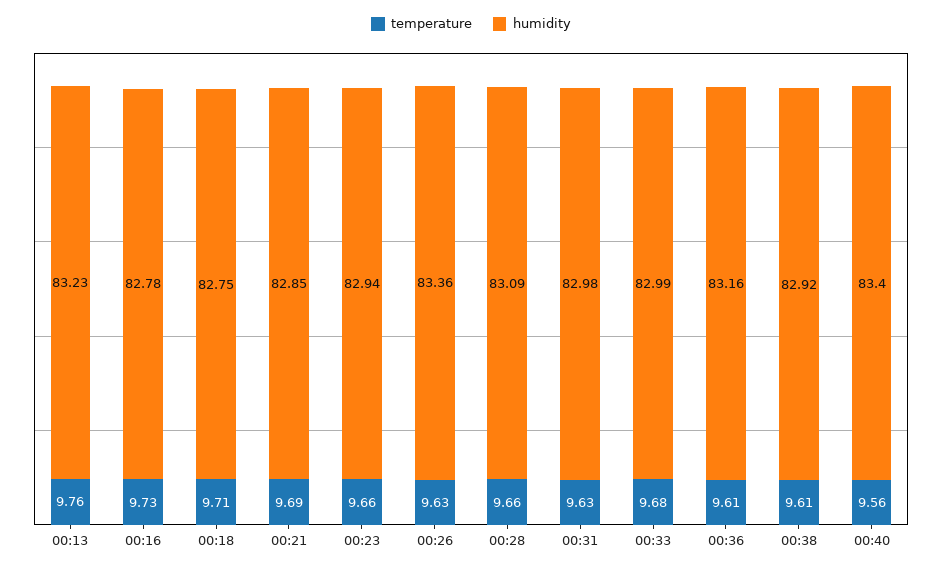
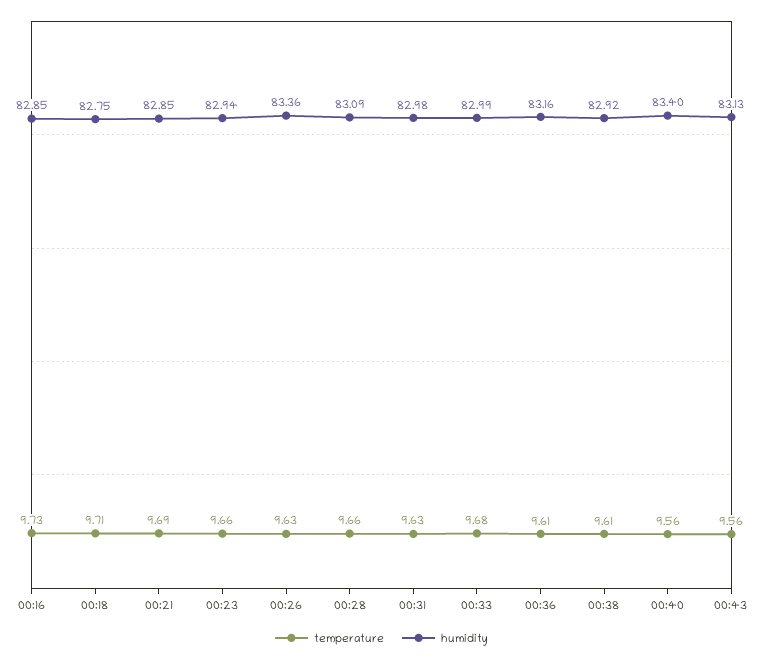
temperature, 00:13: 9.76 -> none
humidity, 00:13: 83.23 -> none
humidity, 00:16: 82.78 -> 82.85
temperature, 00:43: none -> 9.56
humidity, 00:43: none -> 83.13

